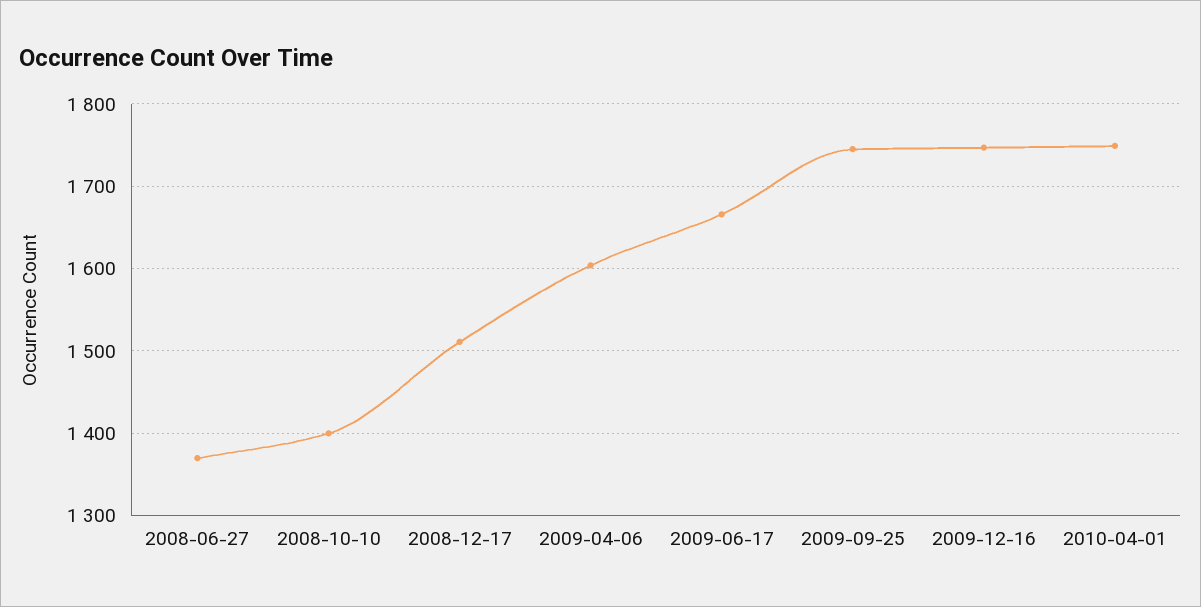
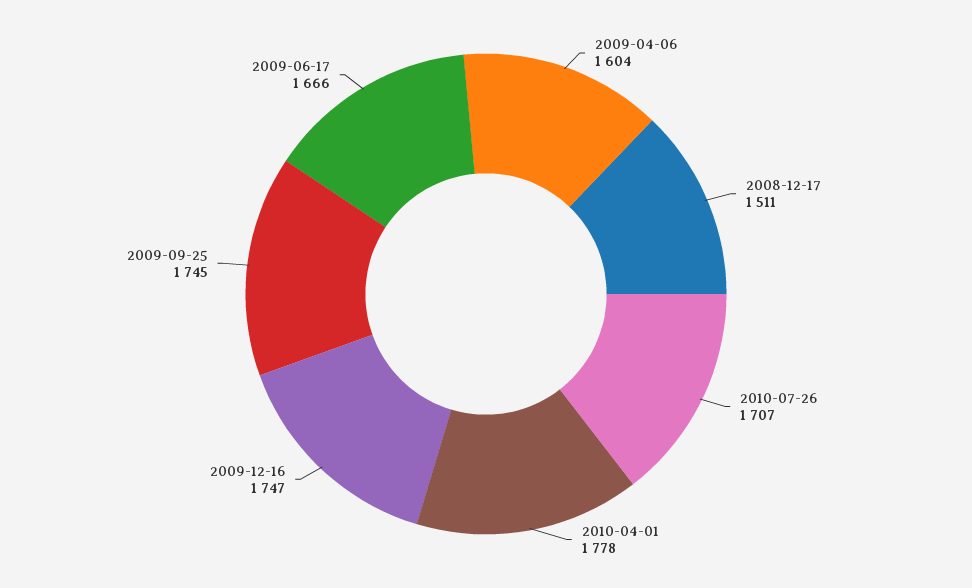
2008-06-27: 1370 -> none
2008-10-10: 1400 -> none
2010-04-01: 1750 -> 1778
2010-07-26: none -> 1707

